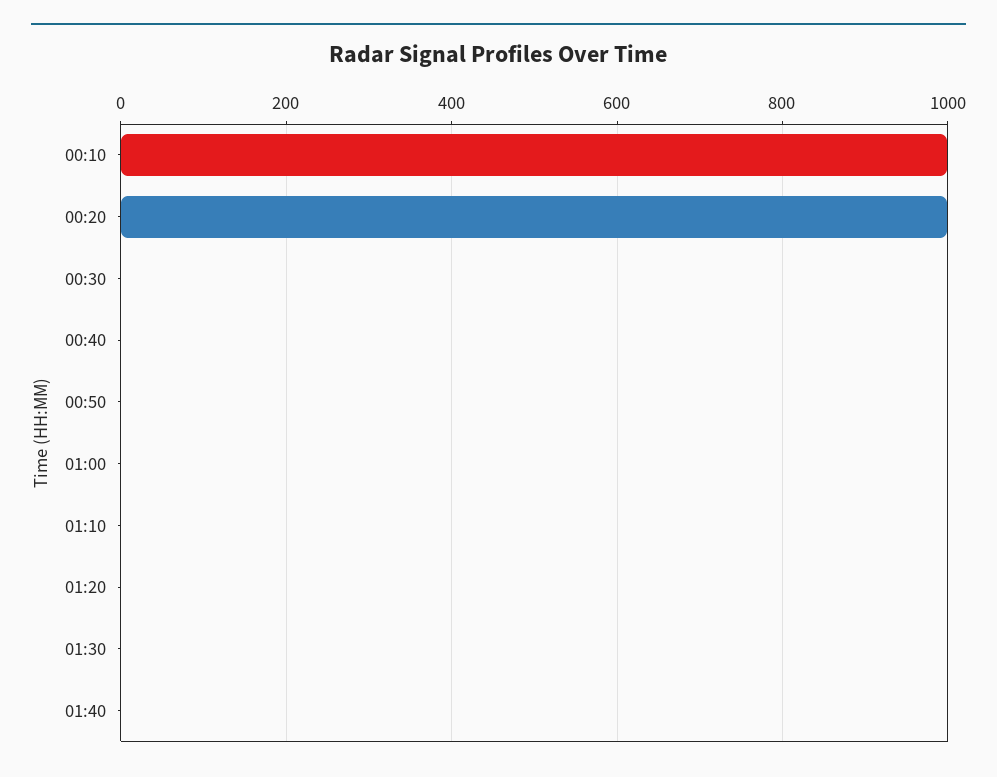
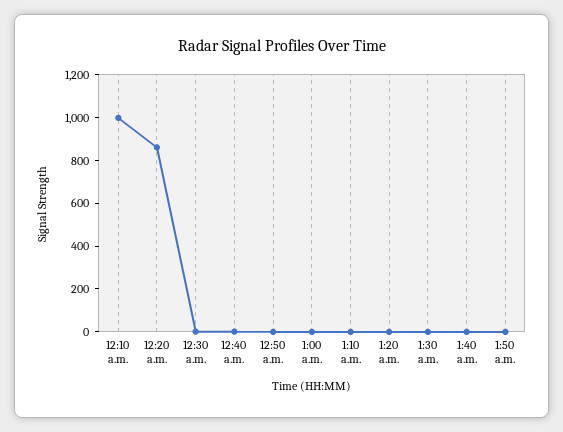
00:20: 1000 -> 850
1:50 a.m.: none -> 0

